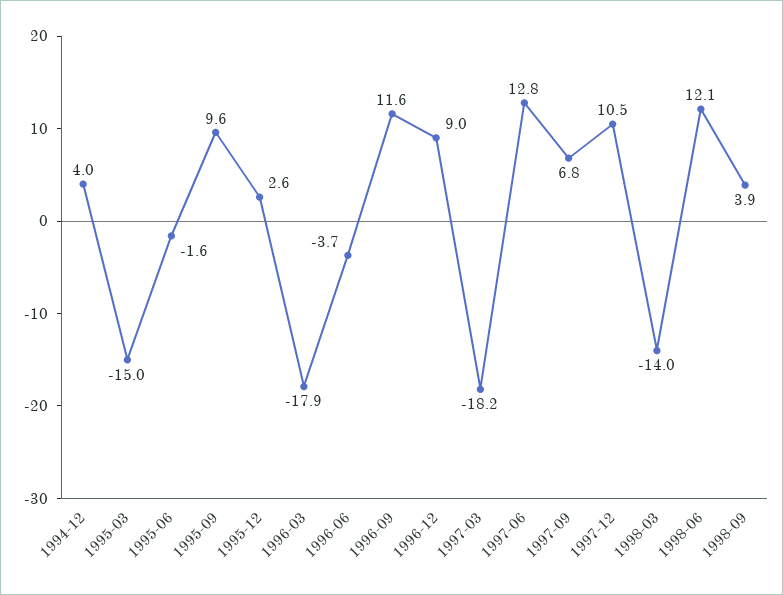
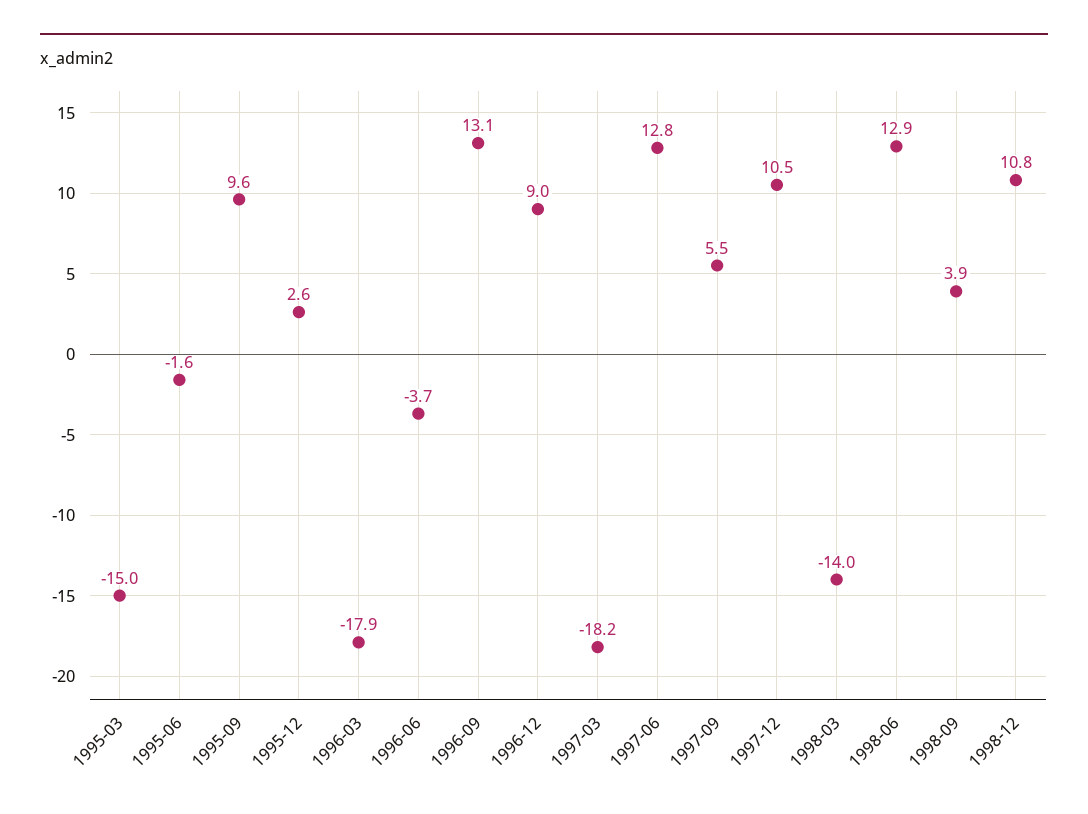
1994-12: 4 -> none
1996-09: 11.6 -> 13.1
1997-09: 6.8 -> 5.5
1998-06: 12.1 -> 12.9
1998-12: none -> 10.8

